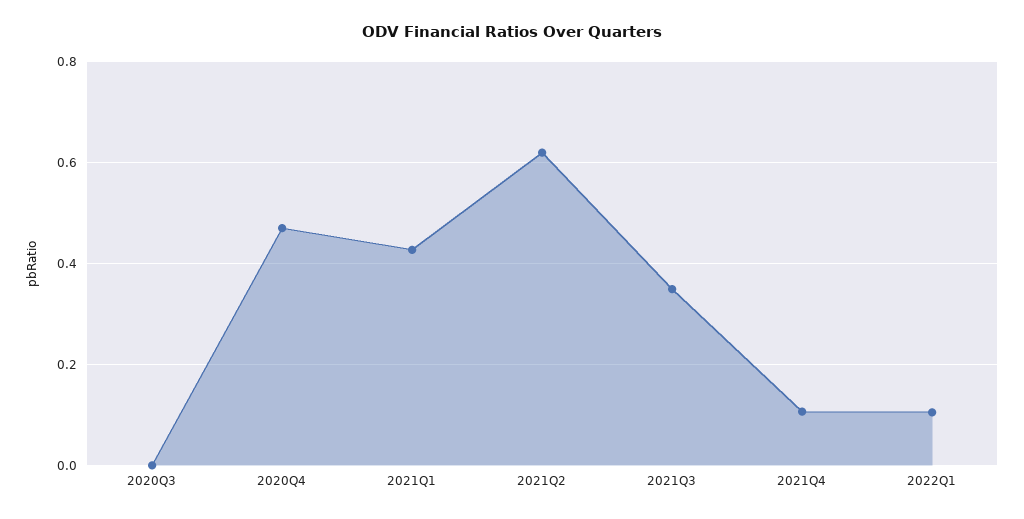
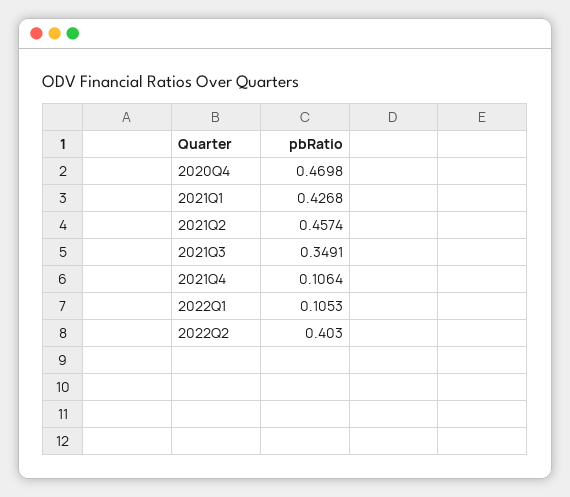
2020Q3: 0 -> none
2021Q2: 0.62 -> 0.4574
2022Q2: none -> 0.403

